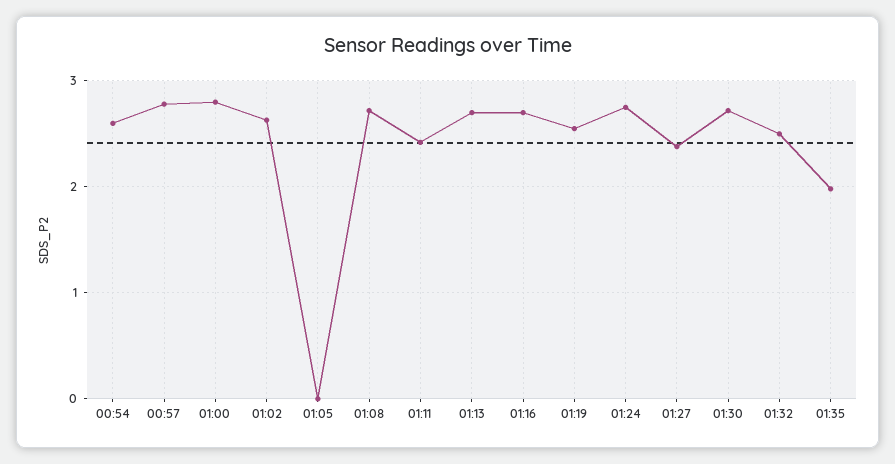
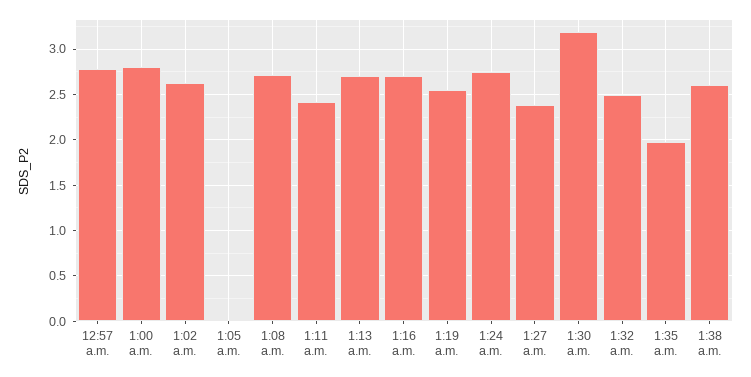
00:54: 2.6 -> none
01:30: 2.7 -> 3.2
1:38 a.m.: none -> 2.6

